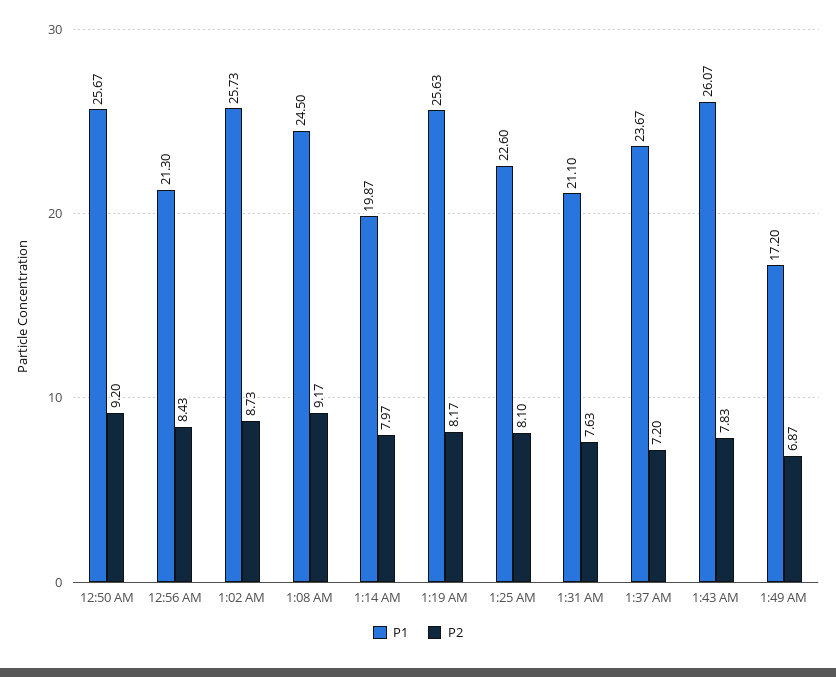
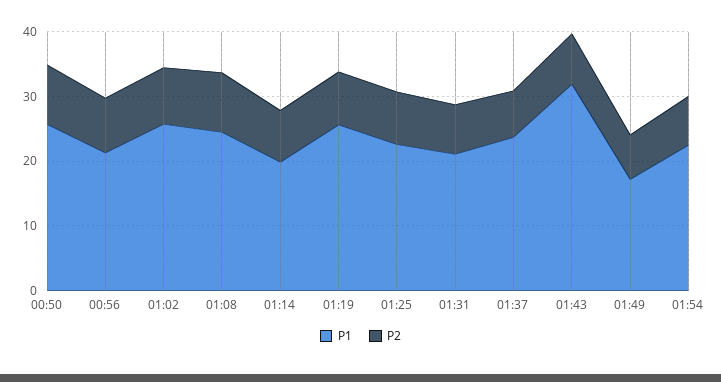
P1, 1:43 AM: 26.07 -> 32
P1, 01:54: none -> 22
P2, 01:54: none -> 8

